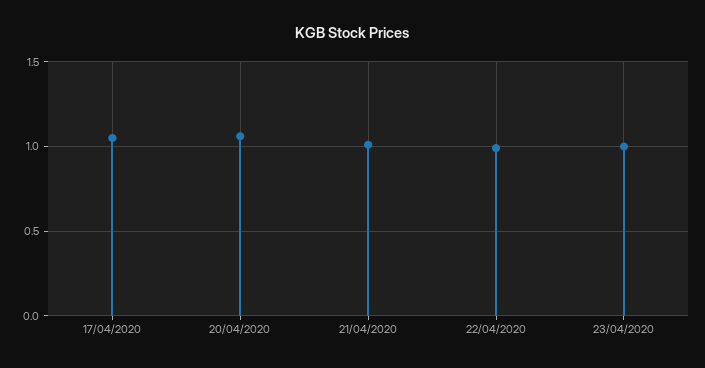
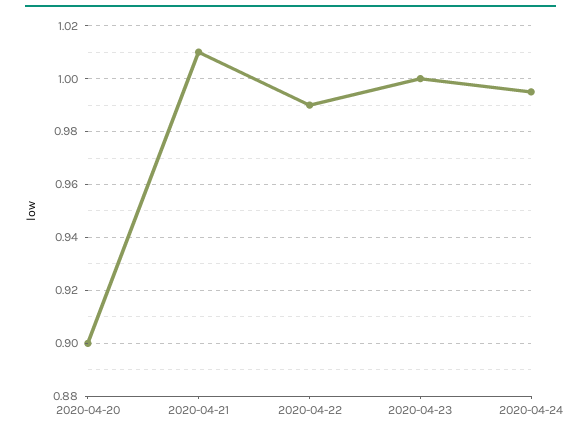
17/04/2020: 1.05 -> none
20/04/2020: 1.05 -> 0.9
2020-04-24: none -> 0.995

